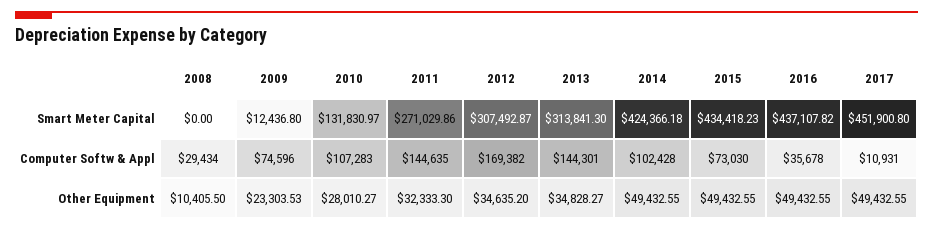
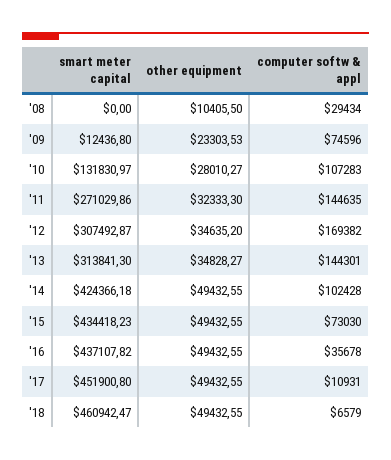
'18, Smart Meter Capital: none -> 460942.47
'18, Other Equipment: none -> 49432.55
'18, Computer Softw & Appl: none -> 6579

